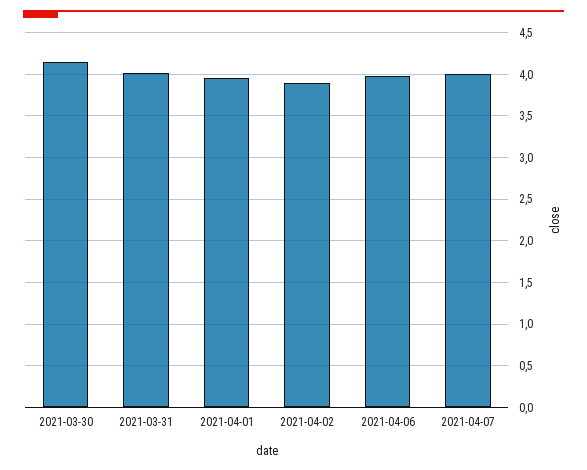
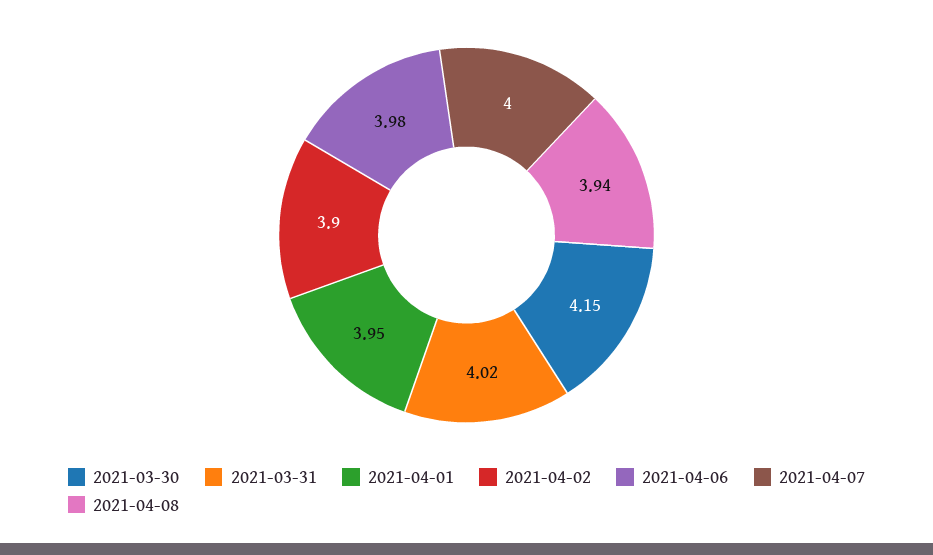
2021-04-08: none -> 3.94

